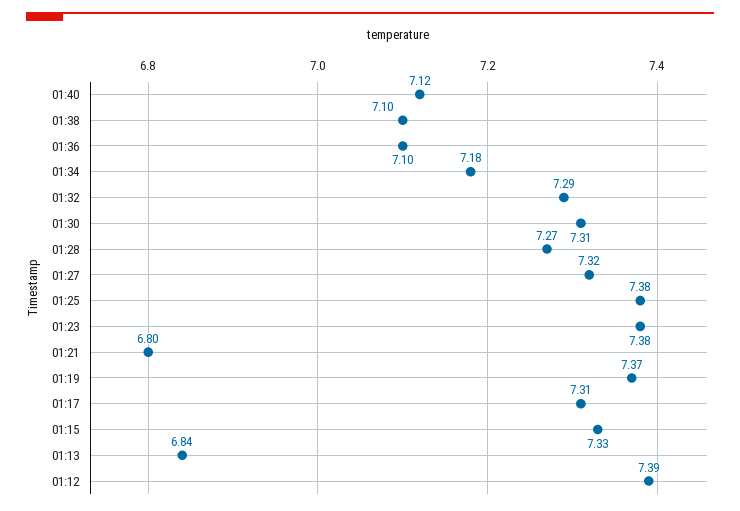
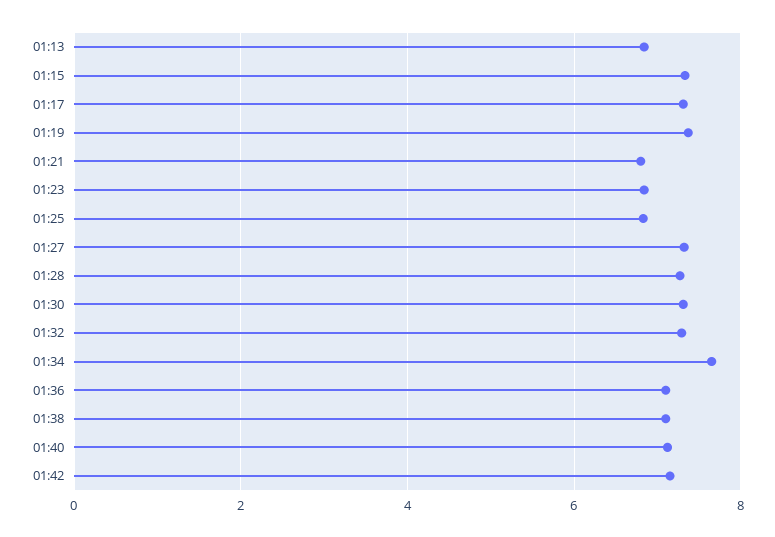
01:34: 7.18 -> 7.6
01:25: 7.38 -> 6.8
01:23: 7.38 -> 6.8
01:12: 7.39 -> none
01:42: none -> 7.2

